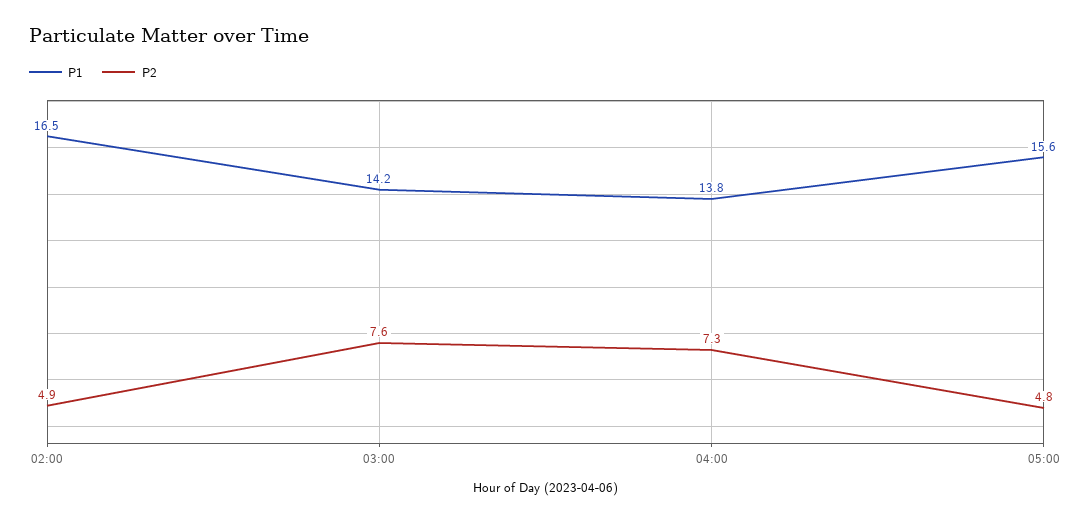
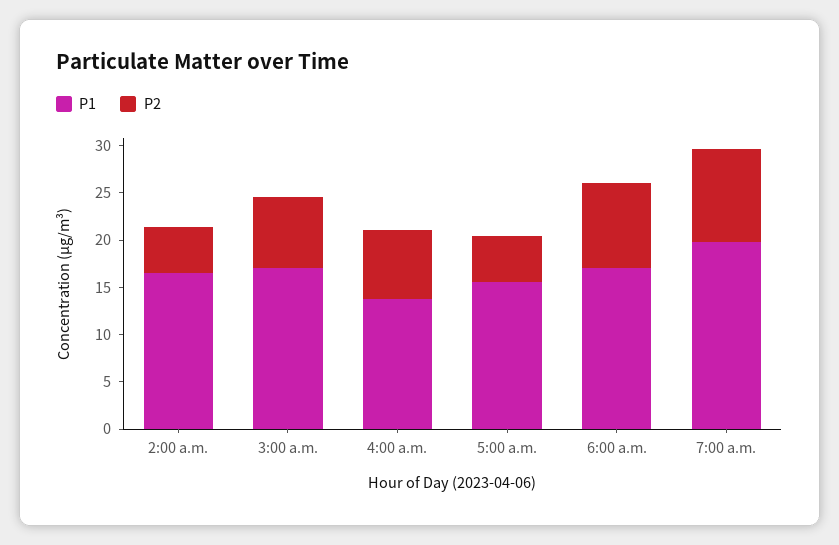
P1, 03:00: 14.2 -> 17
P1, 6:00 a.m.: none -> 17
P2, 6:00 a.m.: none -> 9
P1, 7:00 a.m.: none -> 20
P2, 7:00 a.m.: none -> 10

